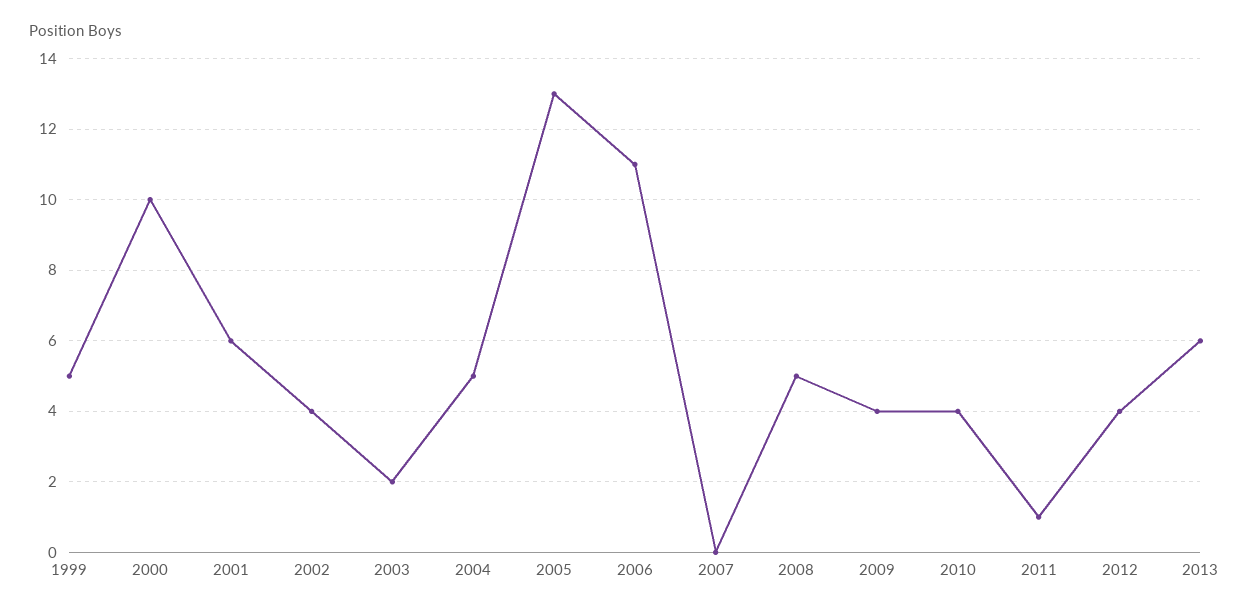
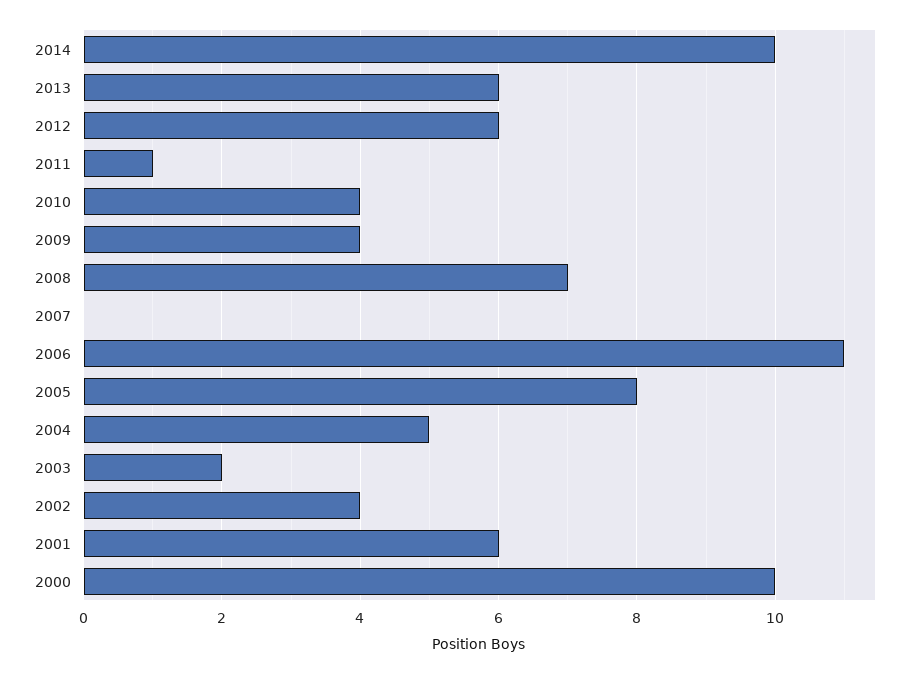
1999: 5 -> none
2005: 13 -> 8
2008: 5 -> 7
2012: 4 -> 6
2014: none -> 10

